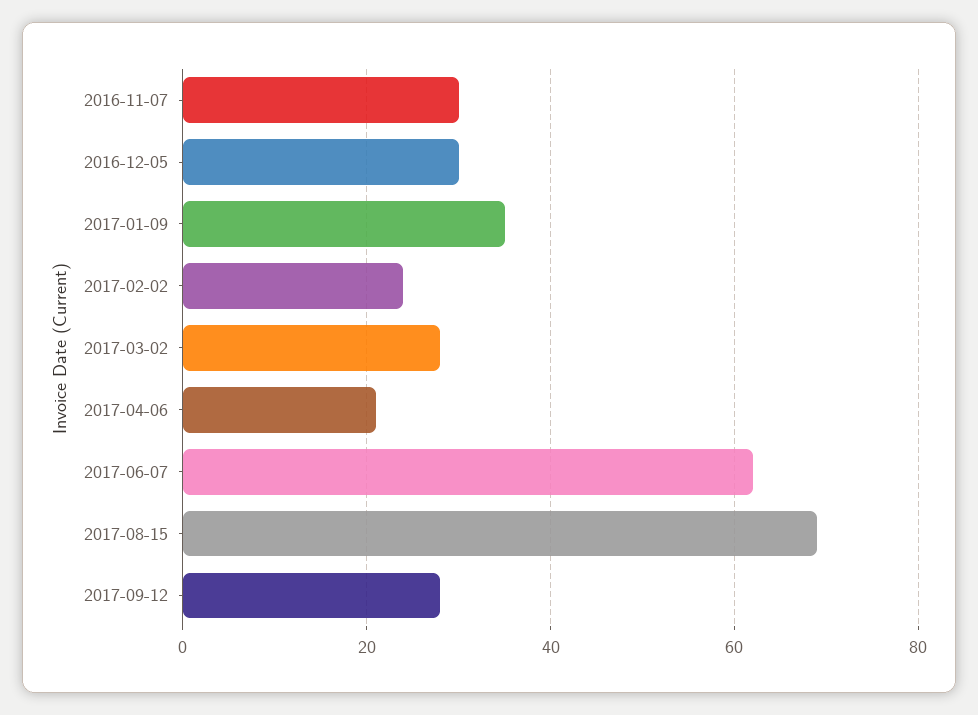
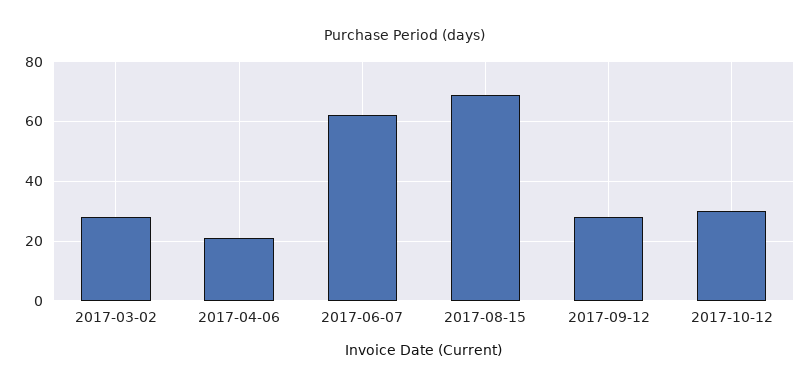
2016-11-07: 30 -> none
2016-12-05: 30 -> none
2017-01-09: 35 -> none
2017-02-02: 25 -> none
2017-10-12: none -> 30

